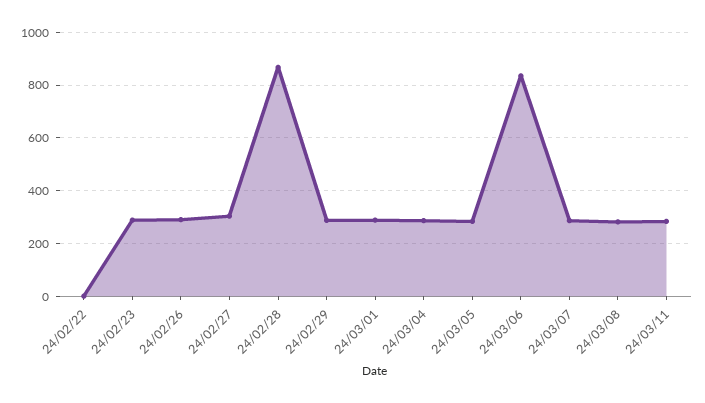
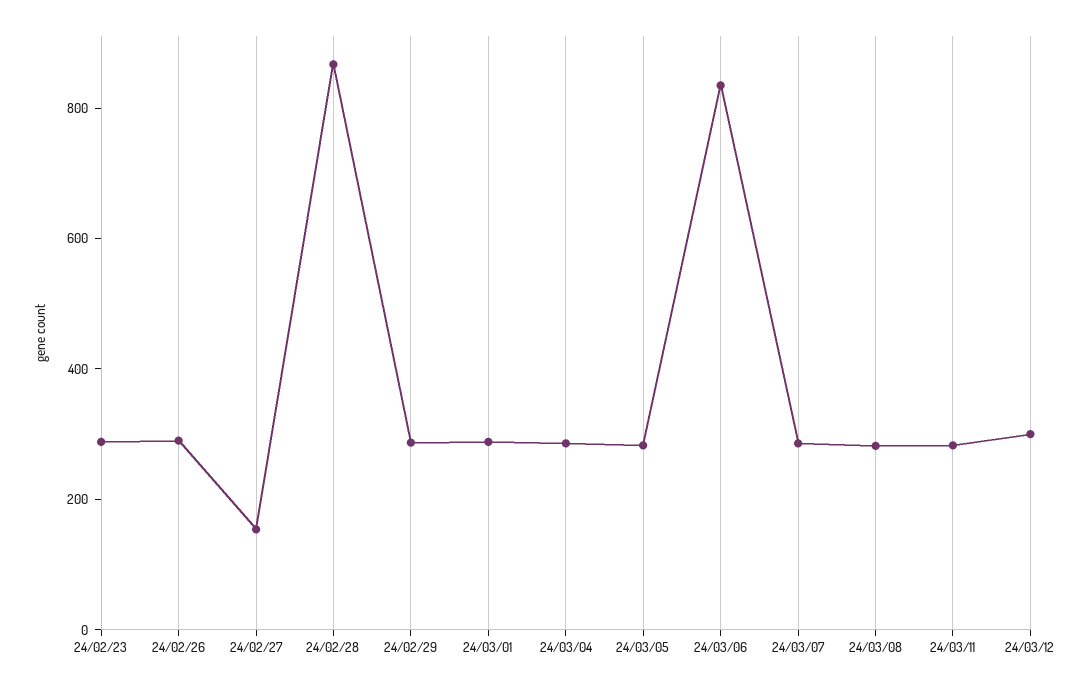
24/02/22: 0 -> none
24/02/27: 300 -> 150
24/03/12: none -> 300

